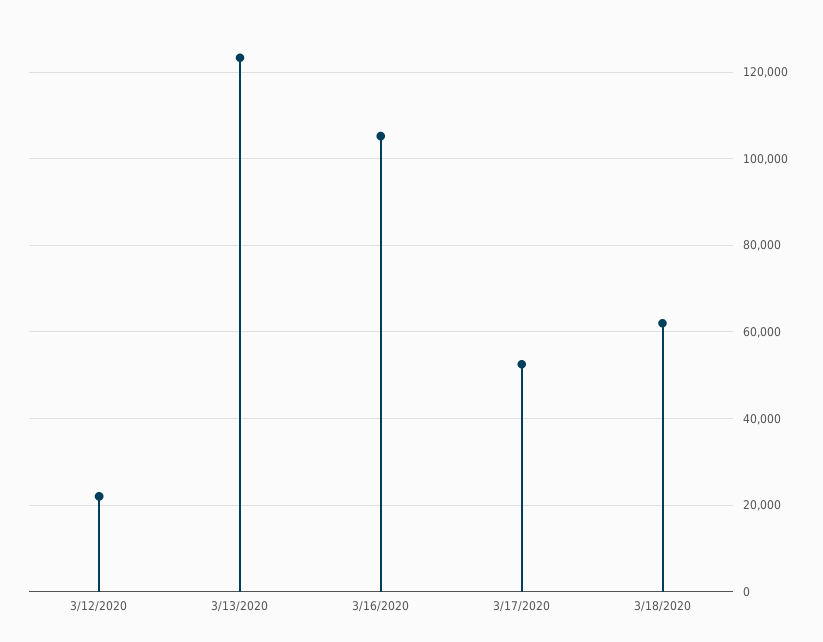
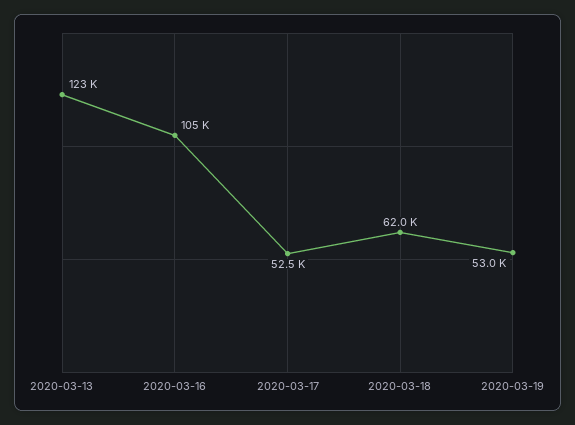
3/12/2020: 22000 -> none
2020-03-19: none -> 53000

